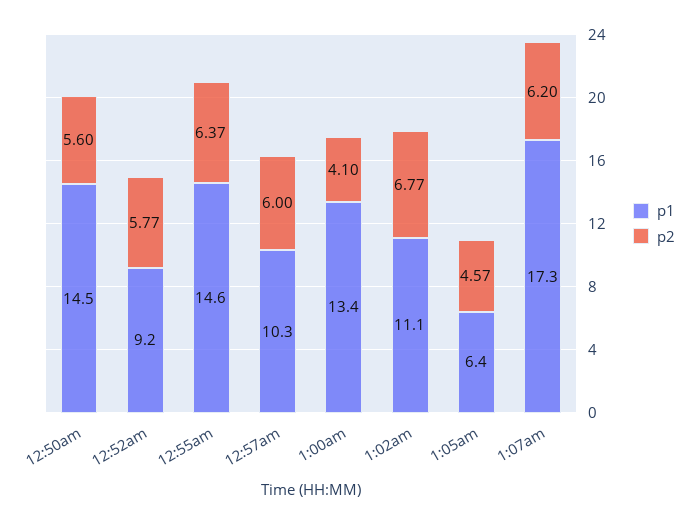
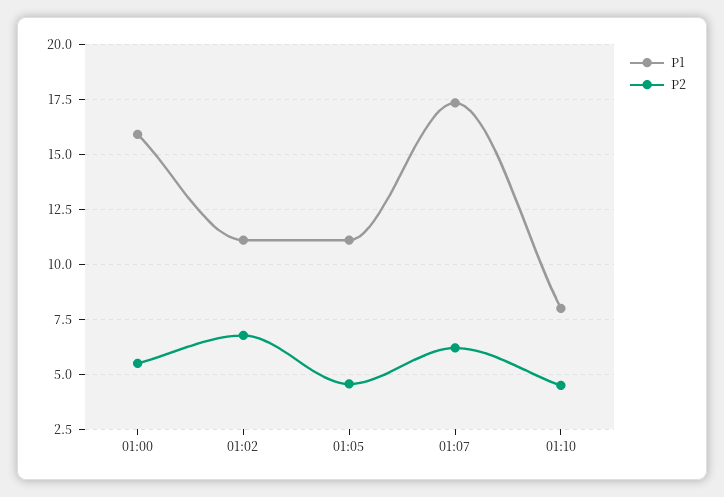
p1, 12:50am: 14.5 -> none
p2, 12:50am: 5.6 -> none
p1, 12:52am: 9.2 -> none
p2, 12:52am: 5.77 -> none
p1, 12:55am: 14.6 -> none
p2, 12:55am: 6.37 -> none
p1, 12:57am: 10.3 -> none
p2, 12:57am: 6 -> none
p1, 1:00am: 13.4 -> 16
p2, 1:00am: 4.1 -> 5.5
p1, 1:05am: 6.4 -> 11
p1, 01:10: none -> 8
p2, 01:10: none -> 4.5

